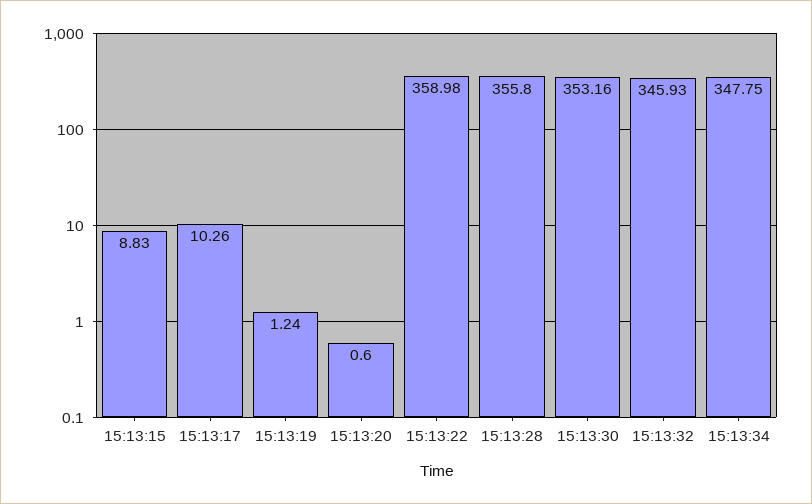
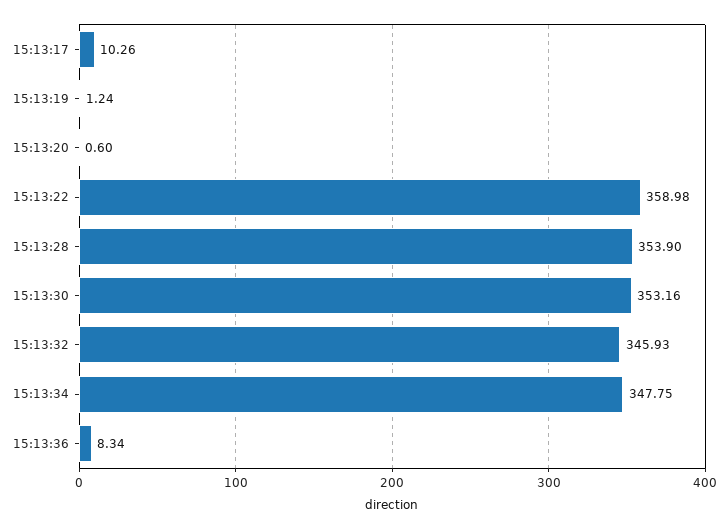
15:13:15: 8.83 -> none
15:13:28: 355.8 -> 353.9
15:13:36: none -> 8.34

